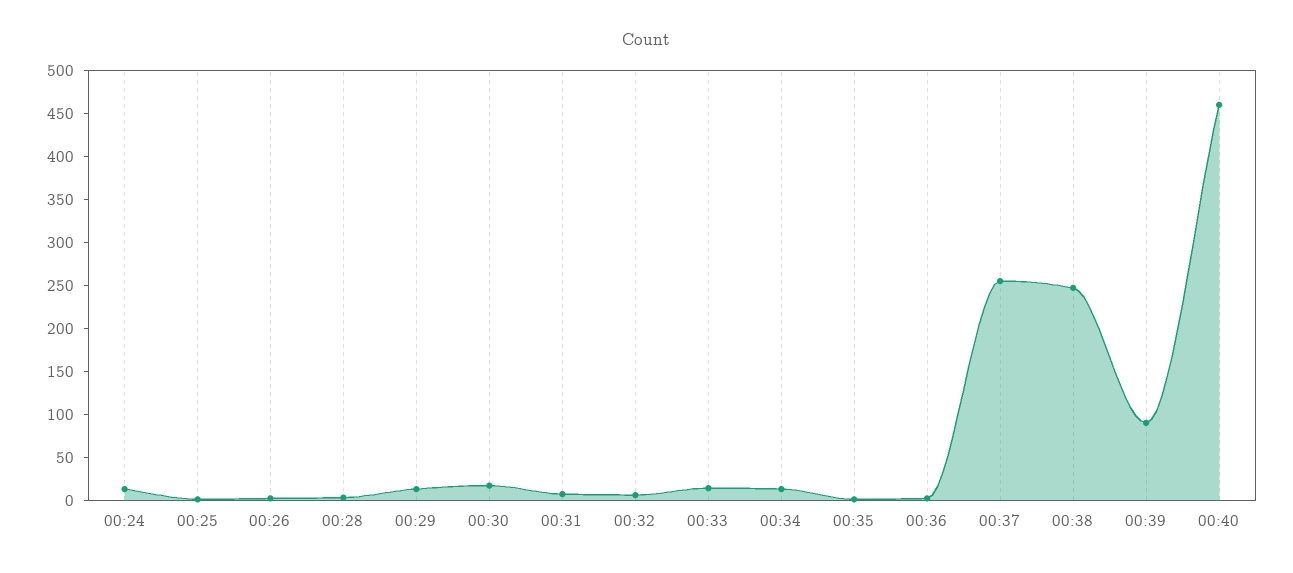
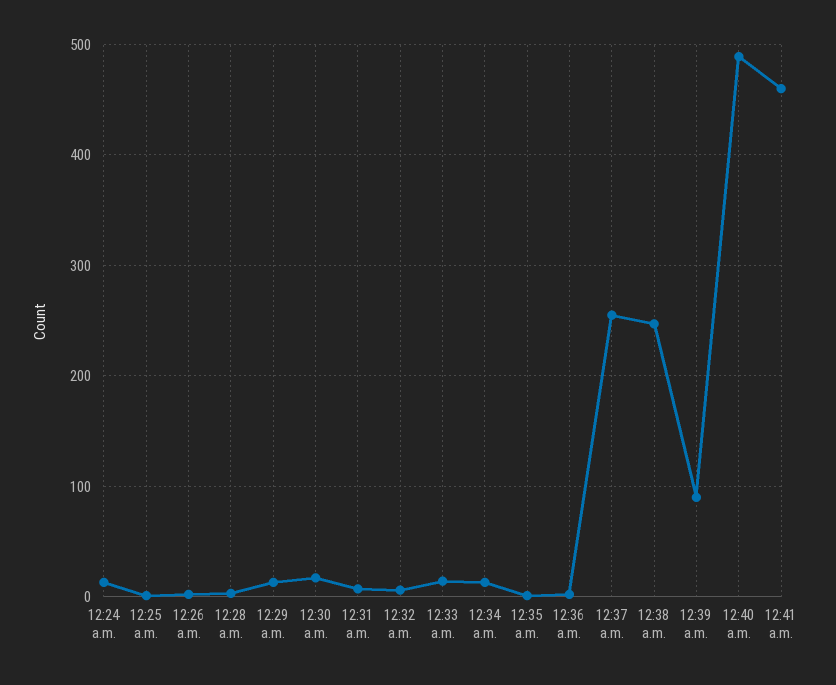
00:40: 460 -> 490
12:41 a.m.: none -> 460

